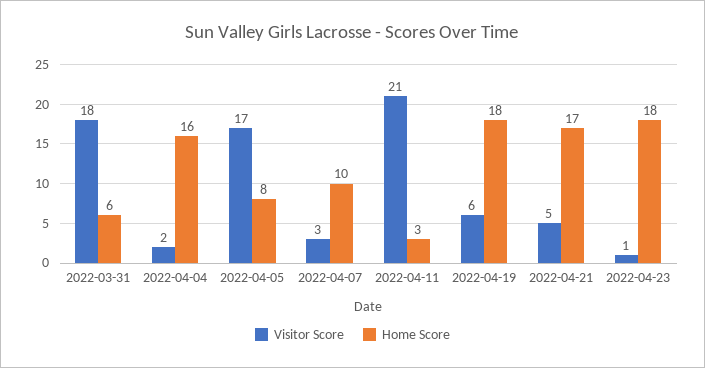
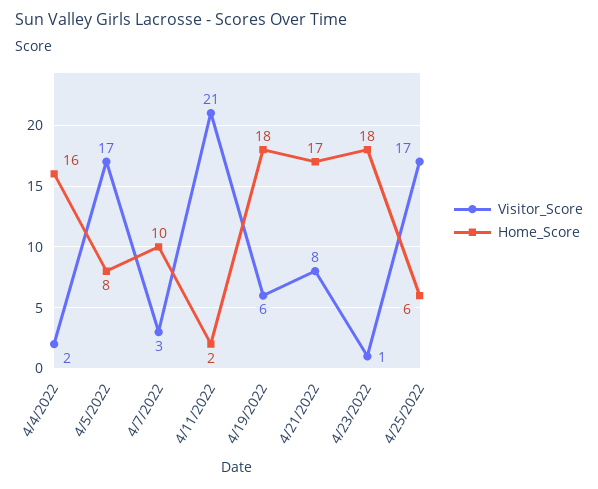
Visitor Score, 2022-03-31: 18 -> none
Home Score, 2022-03-31: 6 -> none
Home Score, 2022-04-11: 3 -> 2
Visitor Score, 2022-04-21: 5 -> 8
Visitor Score, 4/25/2022: none -> 17
Home Score, 4/25/2022: none -> 6

